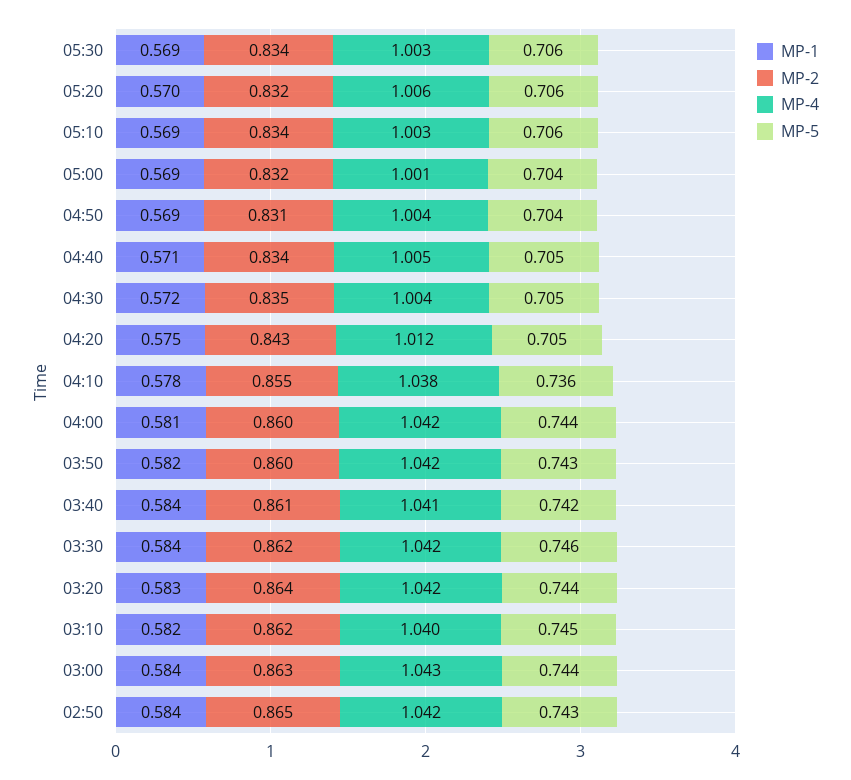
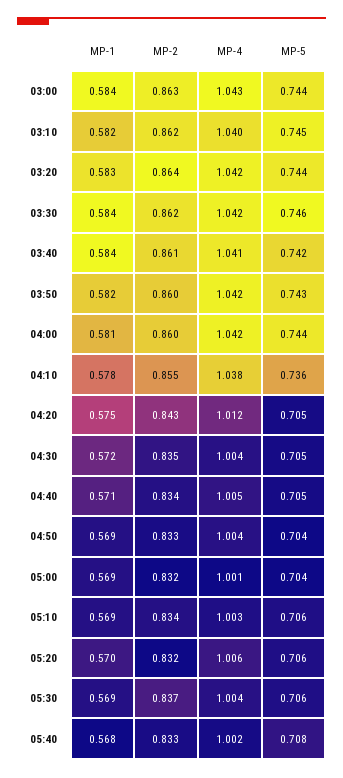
MP-2, 05:30: 0.834 -> 0.837
MP-4, 05:30: 1.003 -> 1.004
MP-2, 04:50: 0.831 -> 0.833
MP-1, 02:50: 0.584 -> none
MP-2, 02:50: 0.865 -> none
MP-4, 02:50: 1.042 -> none
MP-5, 02:50: 0.743 -> none
MP-1, 05:40: none -> 0.568
MP-2, 05:40: none -> 0.833
MP-4, 05:40: none -> 1.002
MP-5, 05:40: none -> 0.708

